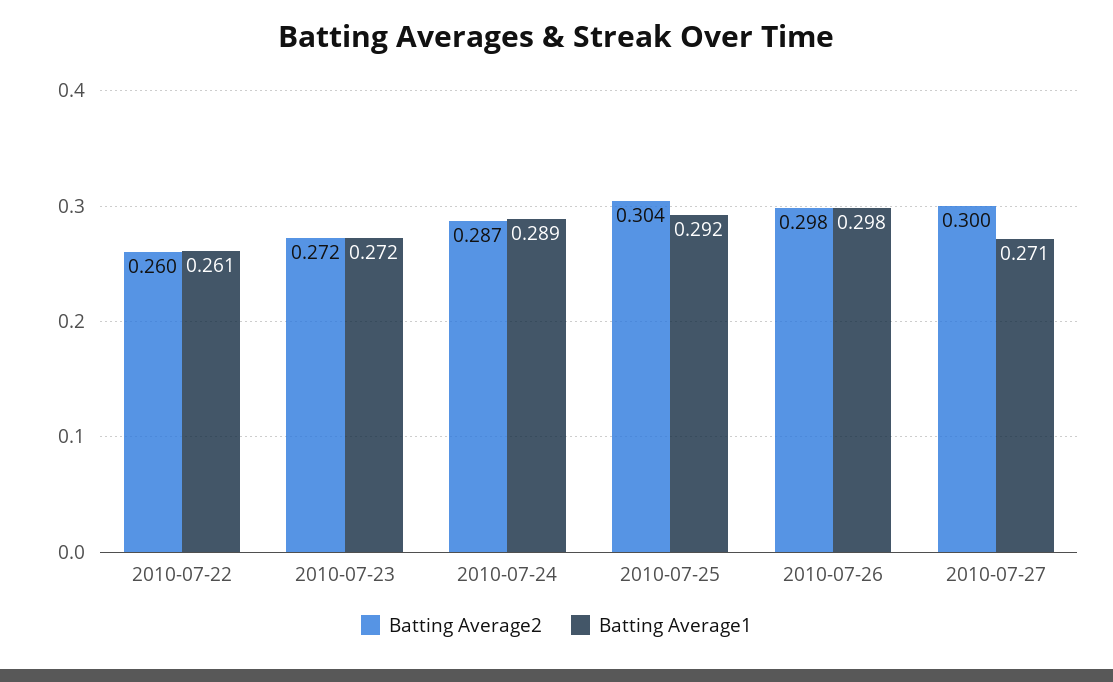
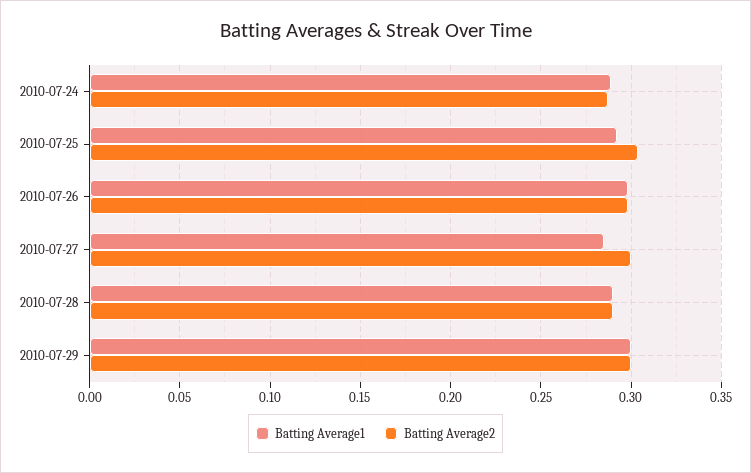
Batting Average2, 2010-07-22: 0.26 -> none
Batting Average1, 2010-07-22: 0.261 -> none
Batting Average2, 2010-07-23: 0.272 -> none
Batting Average1, 2010-07-23: 0.272 -> none
Batting Average1, 2010-07-27: 0.271 -> 0.285
Batting Average1, 2010-07-28: none -> 0.29
Batting Average2, 2010-07-28: none -> 0.29
Batting Average1, 2010-07-29: none -> 0.3
Batting Average2, 2010-07-29: none -> 0.3

